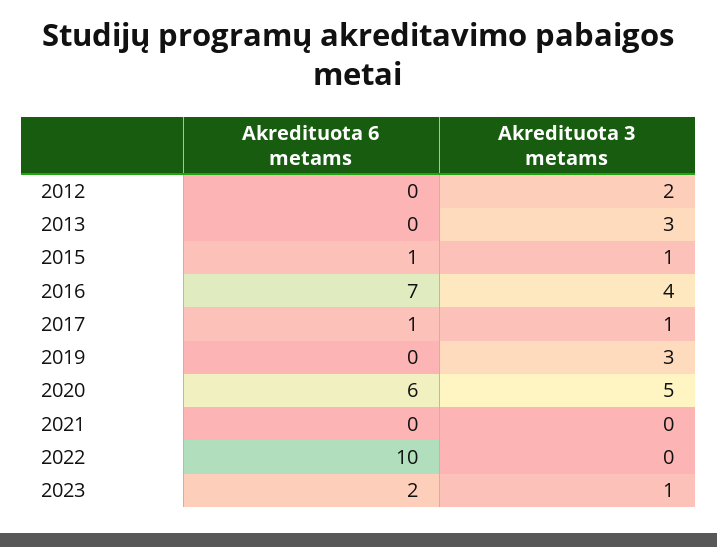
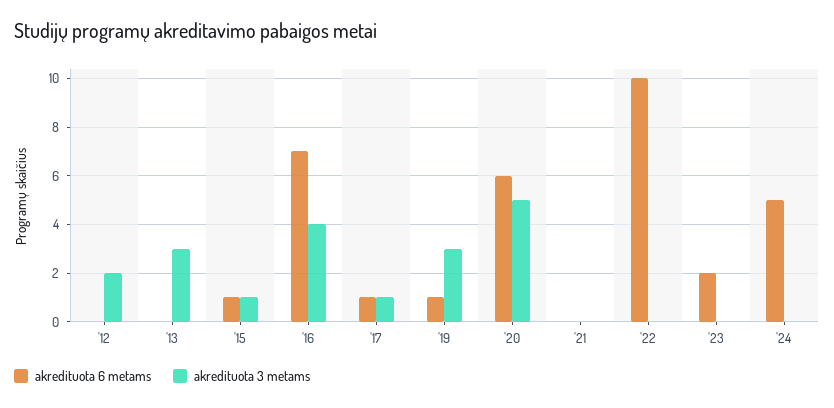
Akredituota 6 metams, 2019: 0 -> 1
Akredituota 3 metams, 2023: 1 -> 0
Akredituota 6 metams, '24: none -> 5
Akredituota 3 metams, '24: none -> 0

